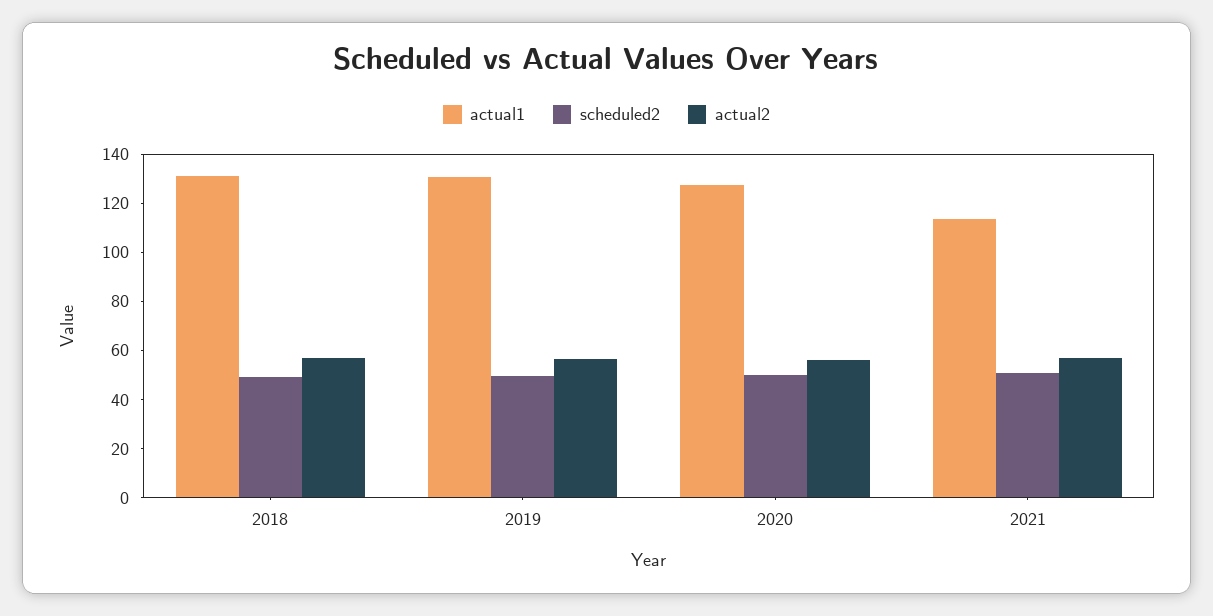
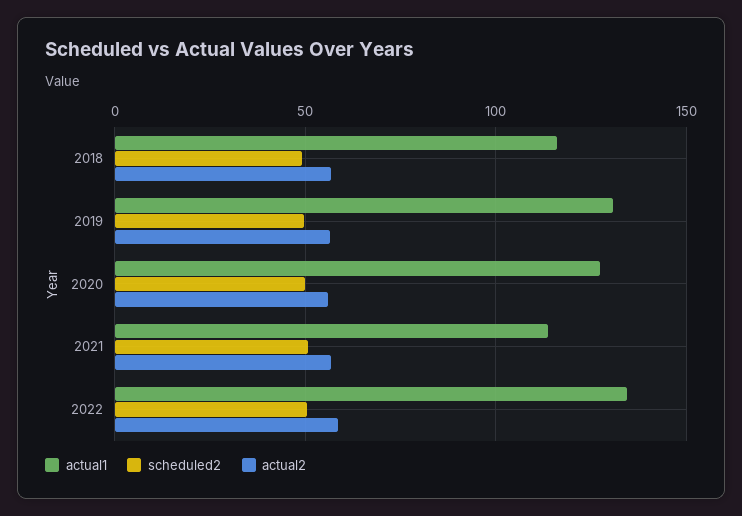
actual1, 2018: 130 -> 115
actual1, 2022: none -> 135
scheduled2, 2022: none -> 50
actual2, 2022: none -> 60

